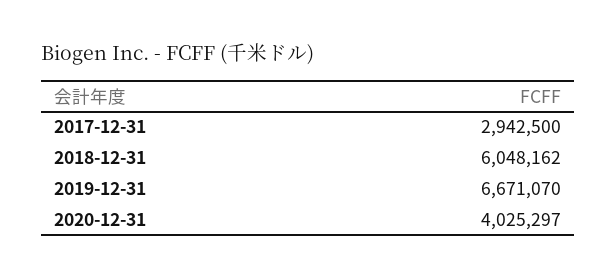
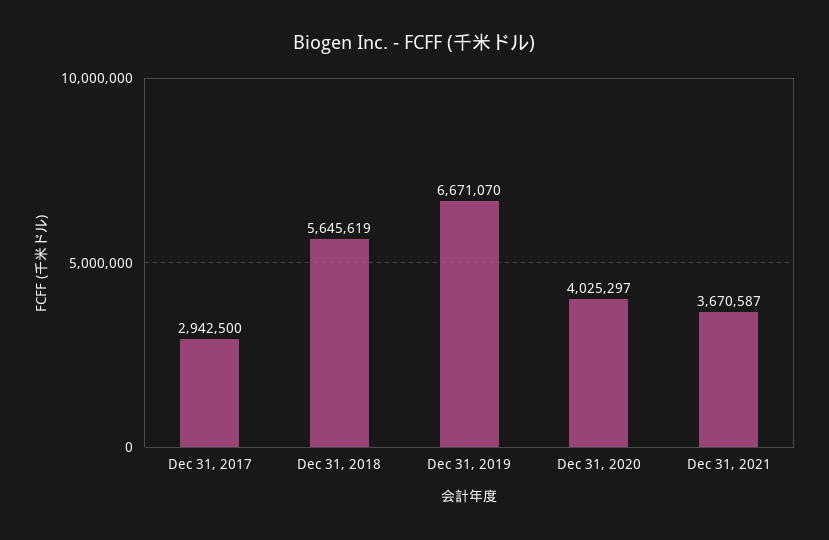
2018-12-31: 6048162 -> 5645619
Dec 31, 2021: none -> 3670587

